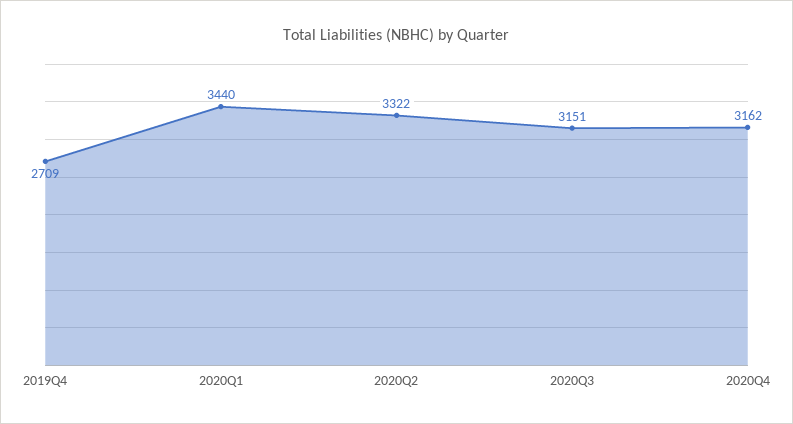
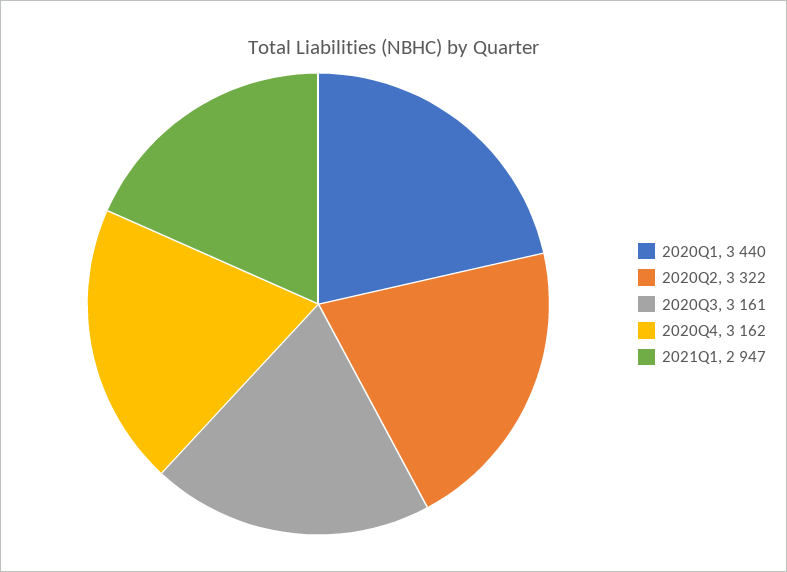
2019Q4: 2709 -> none
2020Q3: 3151 -> 3161
2021Q1: none -> 2947

